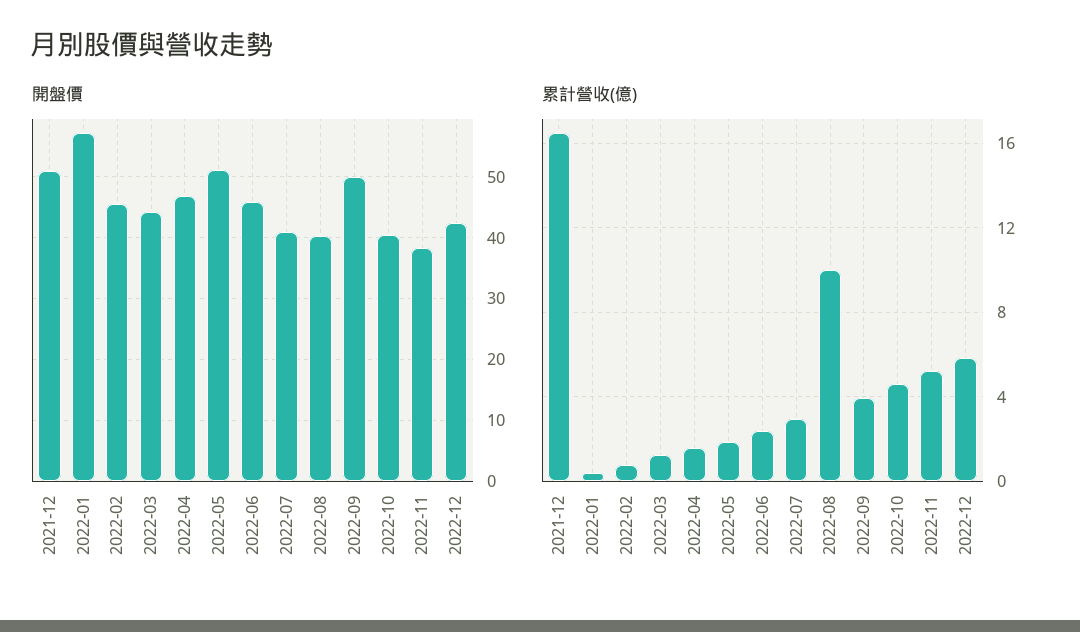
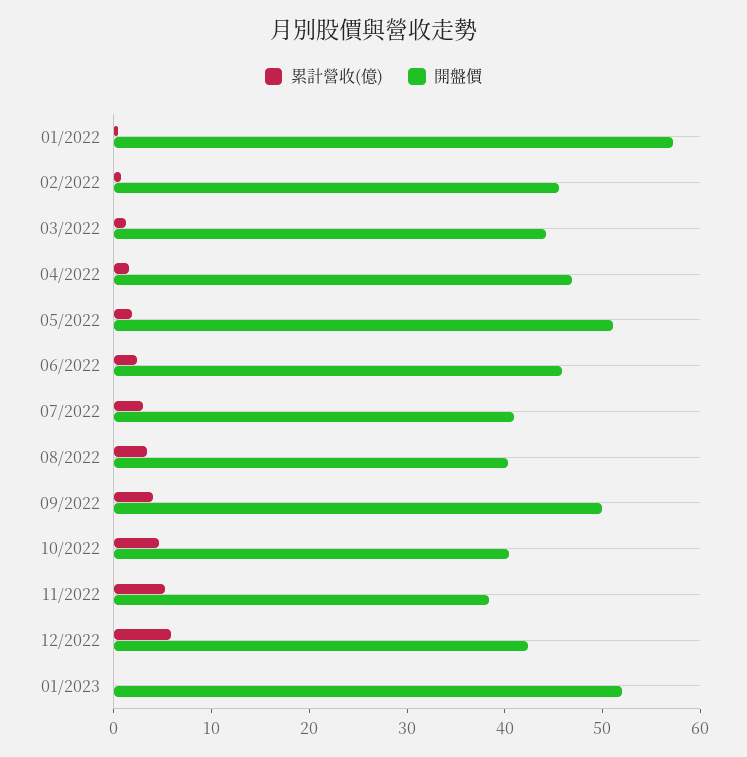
開盤價, 2021-12: 51 -> none
累計營收(億), 2021-12: 16.5 -> none
累計營收(億), 2022-08: 10 -> 4
累計營收(億), 01/2023: none -> 0
開盤價, 01/2023: none -> 52

